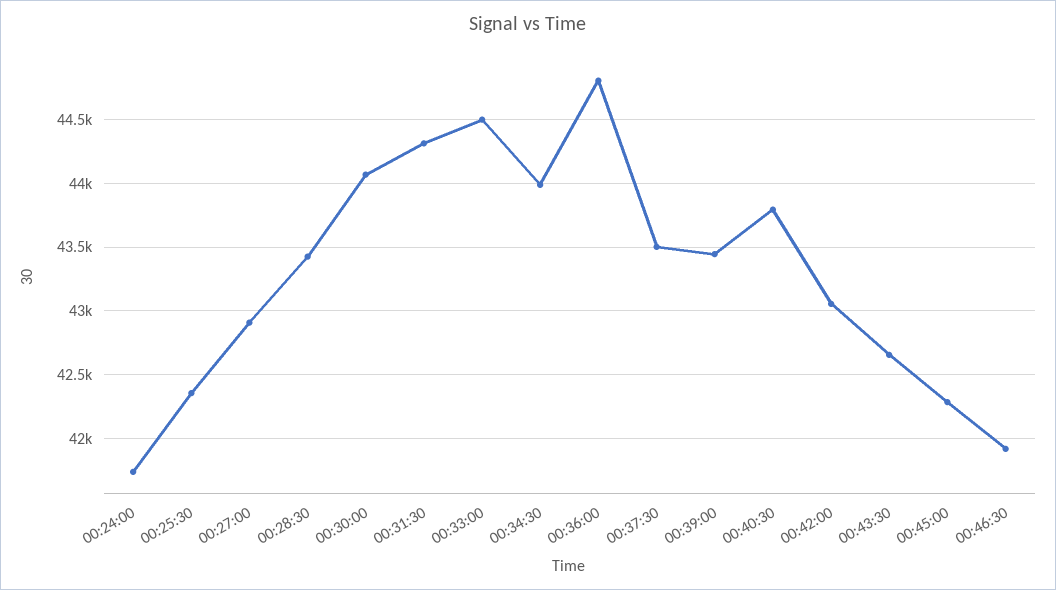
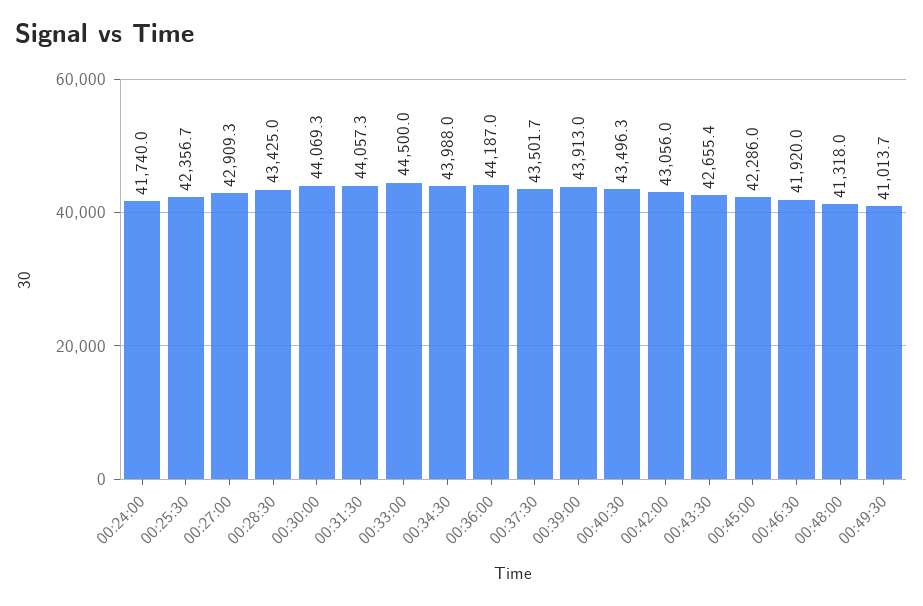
00:31:30: 44300 -> 44057.3
00:36:00: 44800 -> 44187
00:39:00: 43450 -> 43913
00:40:30: 43800 -> 43496.3
00:48:00: none -> 41318
00:49:30: none -> 41013.7

